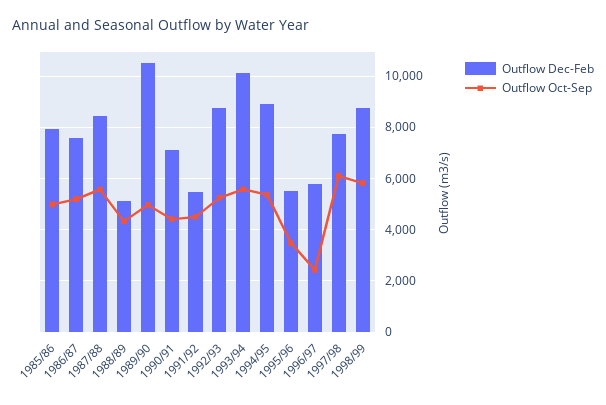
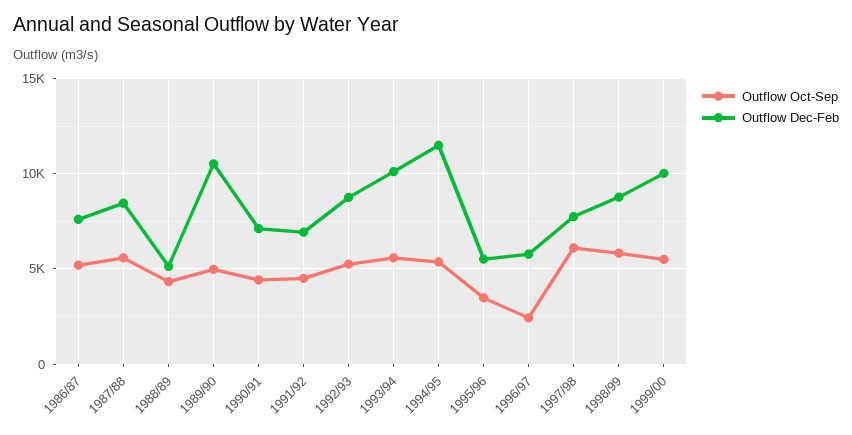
Outflow Dec-Feb, 1985/86: 8000 -> none
Outflow Oct-Sep, 1985/86: 5000 -> none
Outflow Dec-Feb, 1991/92: 5500 -> 7000
Outflow Dec-Feb, 1994/95: 9000 -> 11500
Outflow Oct-Sep, 1999/00: none -> 5500
Outflow Dec-Feb, 1999/00: none -> 10000

